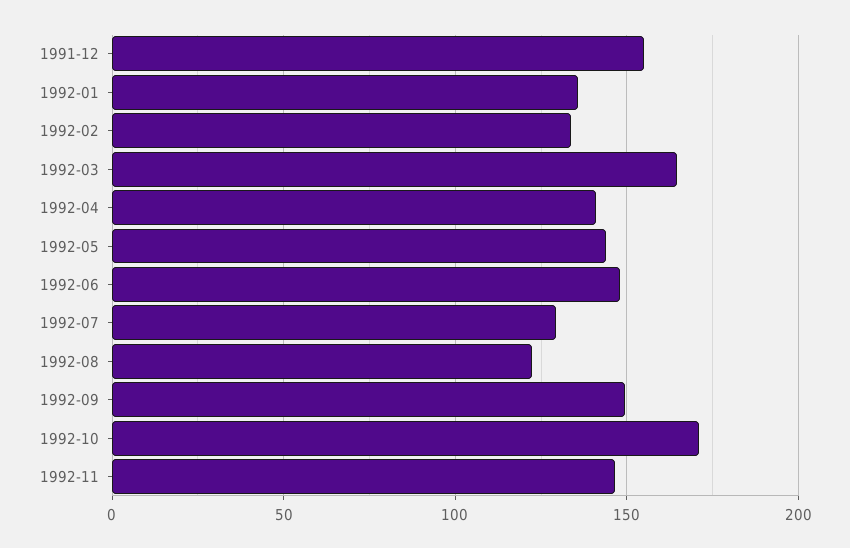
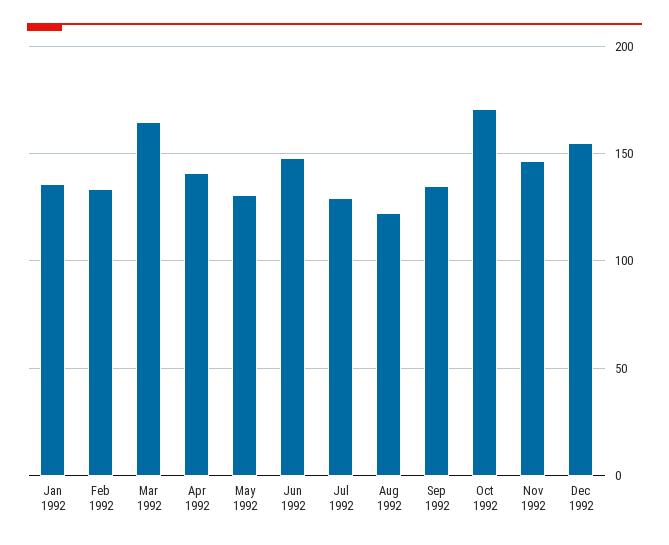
1991-12: 155 -> none
1992-05: 145 -> 130
1992-09: 150 -> 135
Dec 1992: none -> 155

